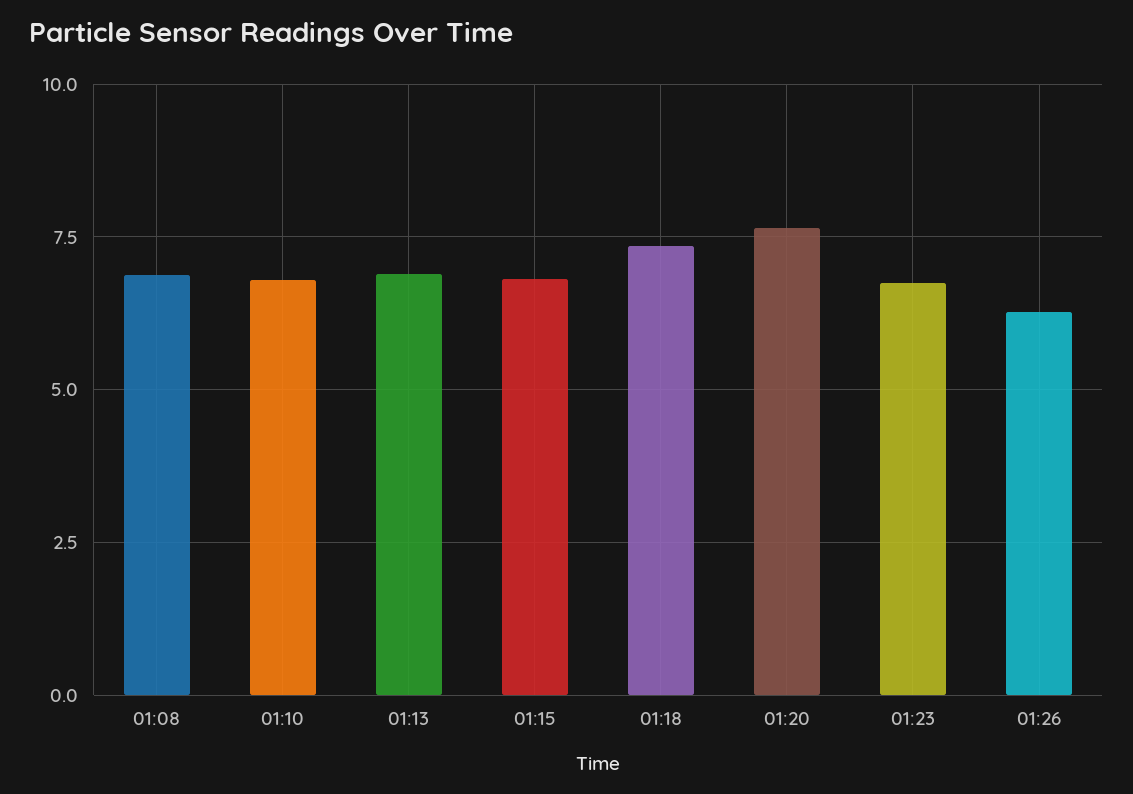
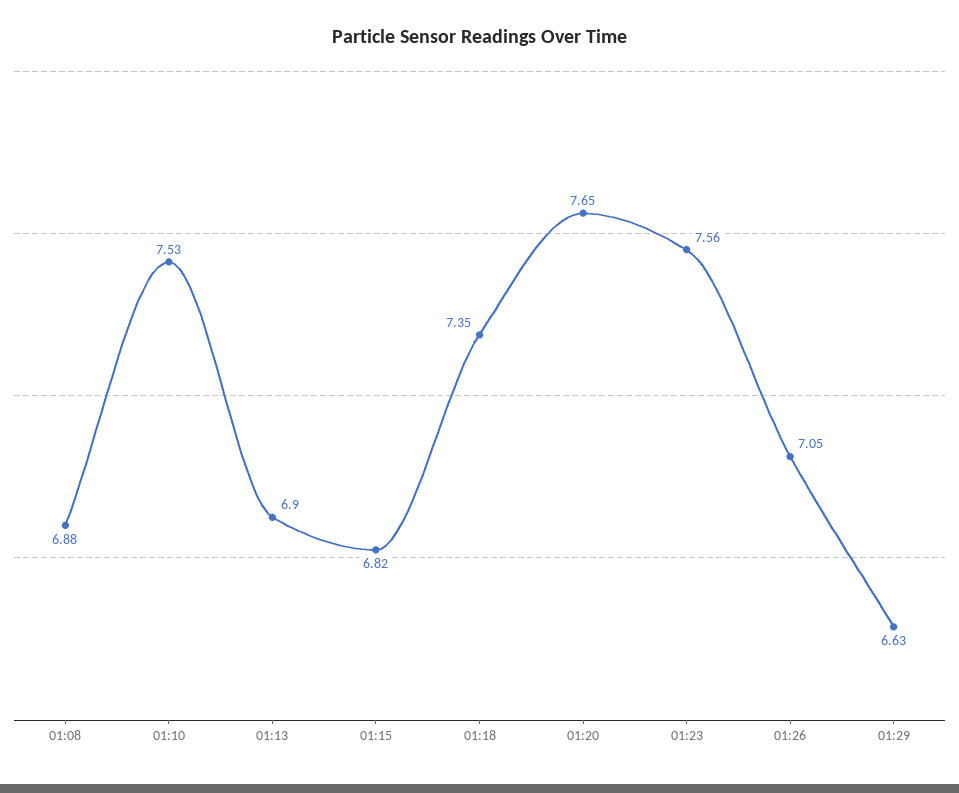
01:10: 6.75 -> 7.53
01:23: 6.75 -> 7.56
01:26: 6.25 -> 7.05
01:29: none -> 6.63

